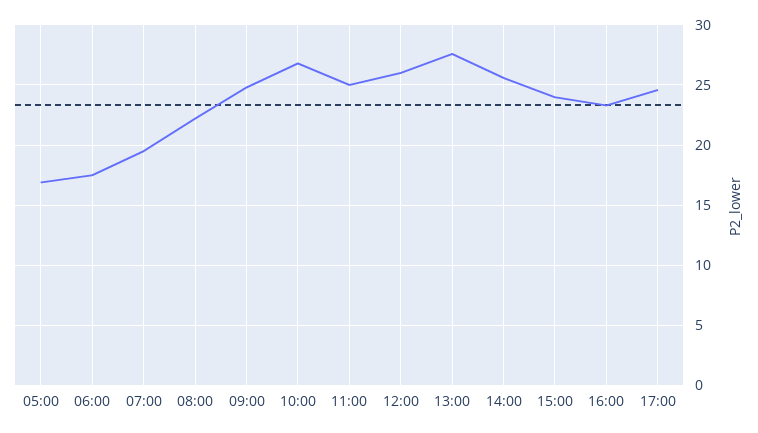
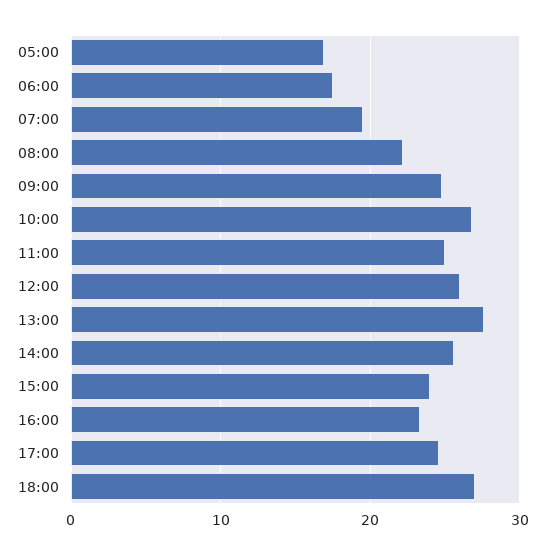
18:00: none -> 27

